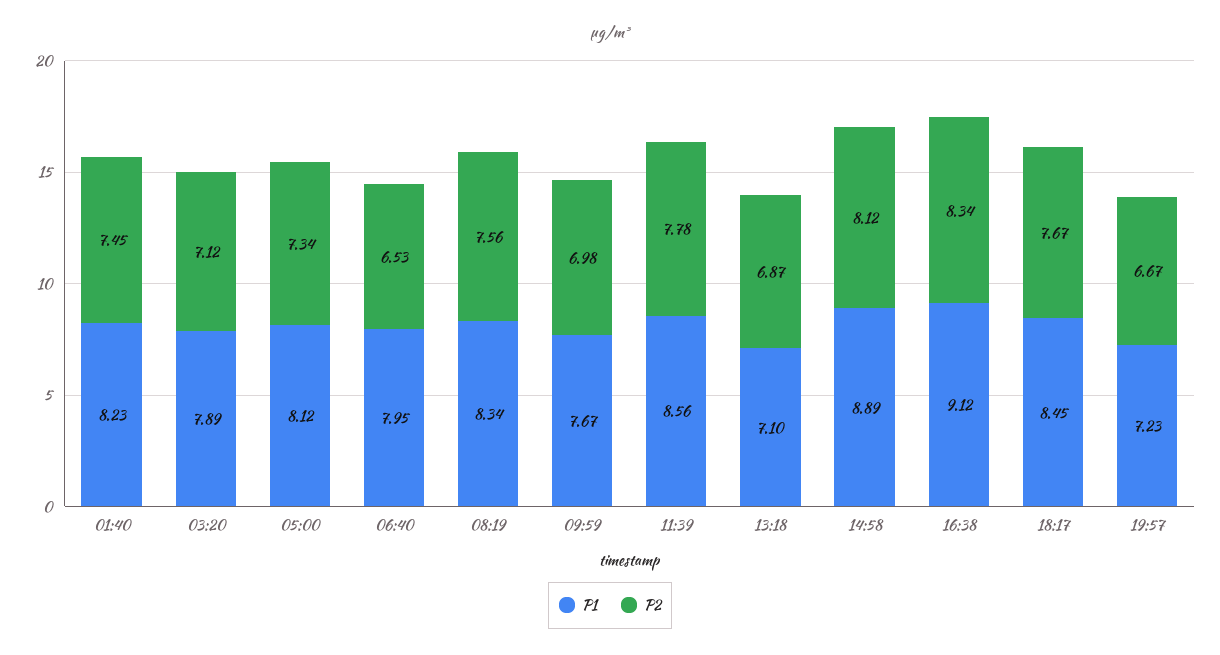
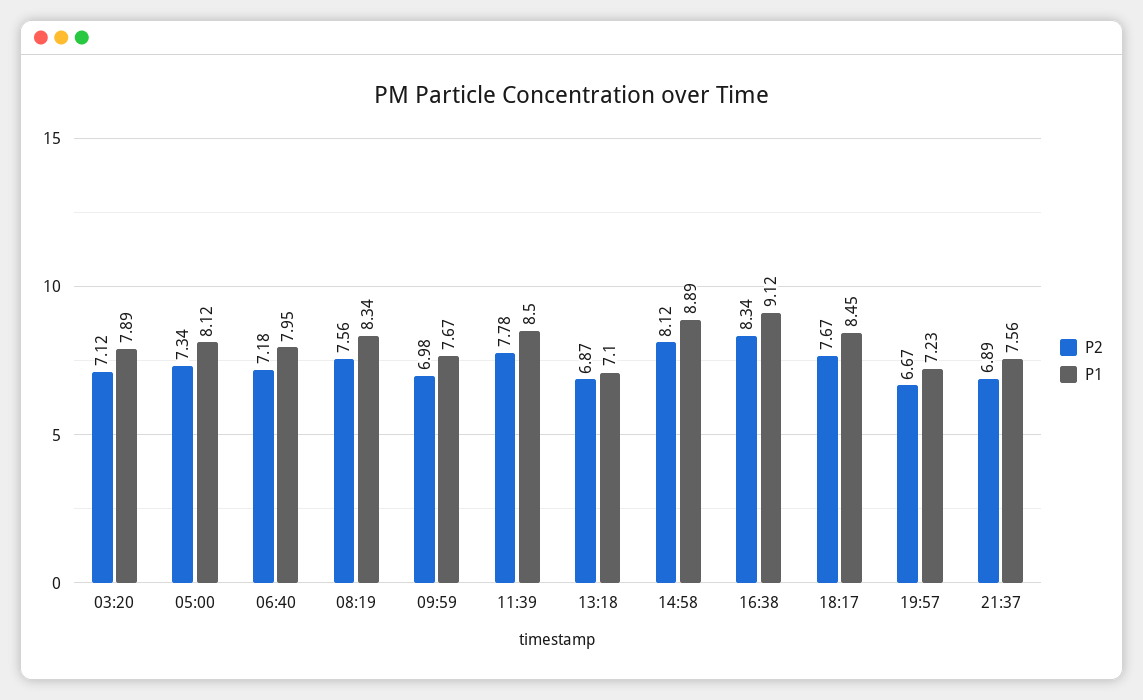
P1, 01:40: 8.23 -> none
P2, 01:40: 7.45 -> none
P2, 06:40: 6.53 -> 7.18
P1, 11:39: 8.56 -> 8.5
P2, 21:37: none -> 6.89
P1, 21:37: none -> 7.56

